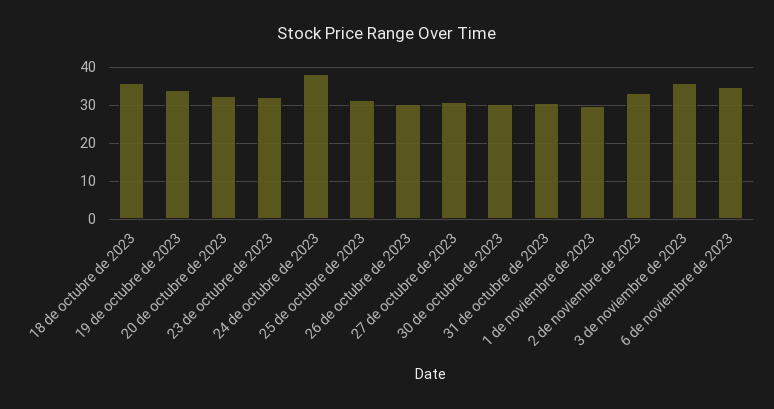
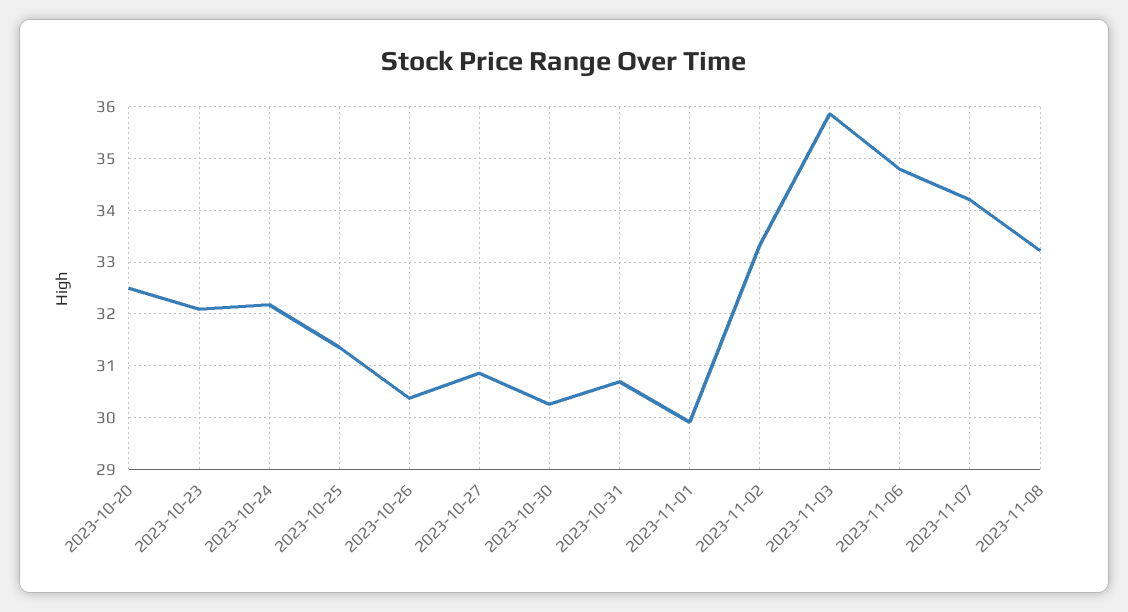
18 de octubre de 2023: 36 -> none
19 de octubre de 2023: 34 -> none
24 de octubre de 2023: 38 -> 32.2
2023-11-07: none -> 34.2
2023-11-08: none -> 33.2

